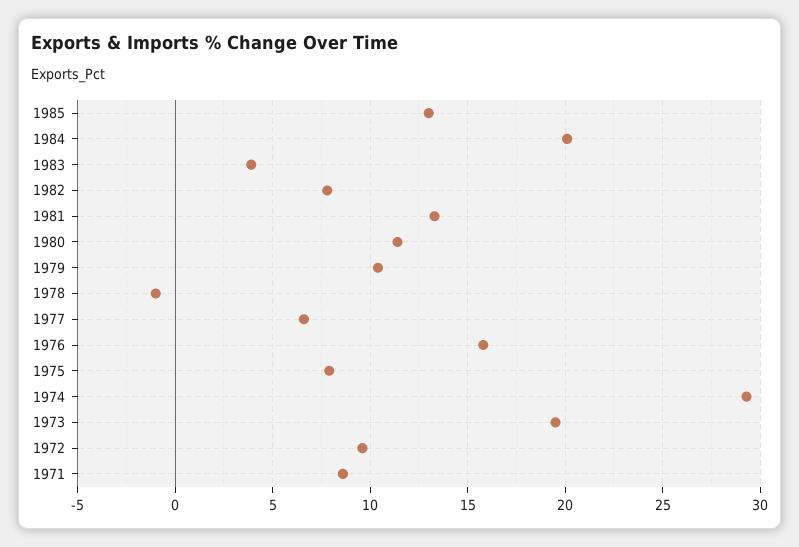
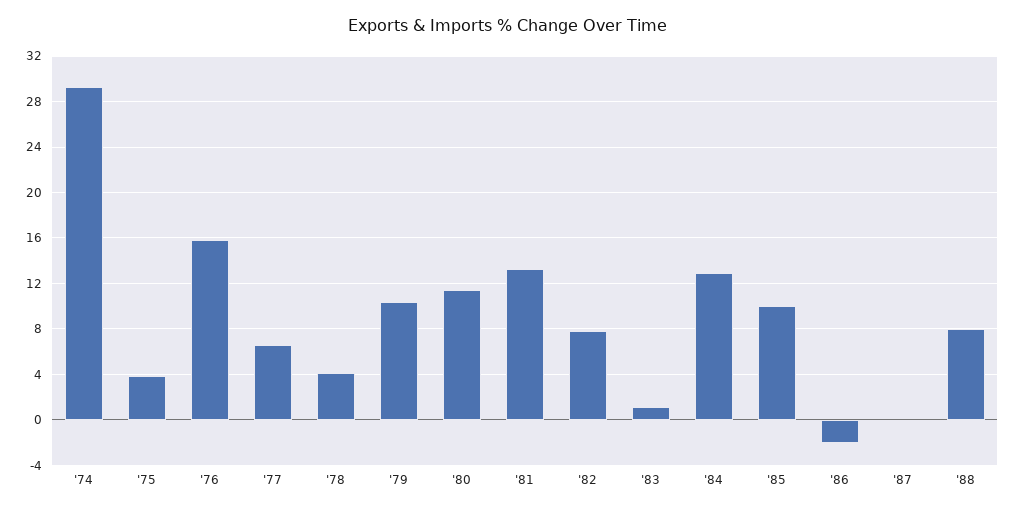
1985: 13 -> 10
1984: 20 -> 13
1983: 4 -> 1
1978: -1 -> 4
1975: 8 -> 4
1973: 19.5 -> none
1972: 9.5 -> none
1971: 8.5 -> none
'86: none -> -2
'87: none -> 0
'88: none -> 8

